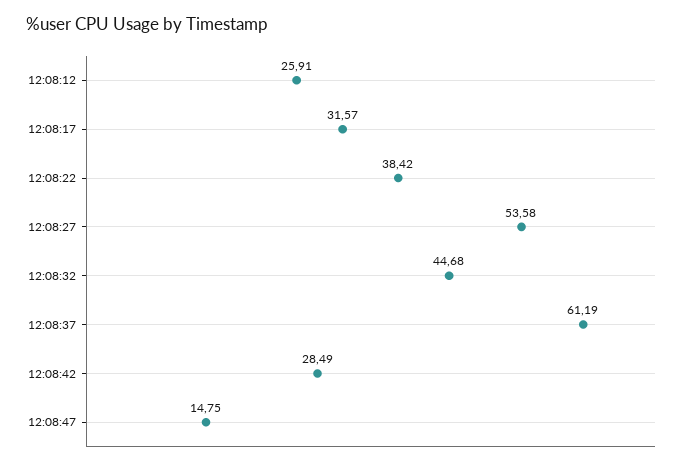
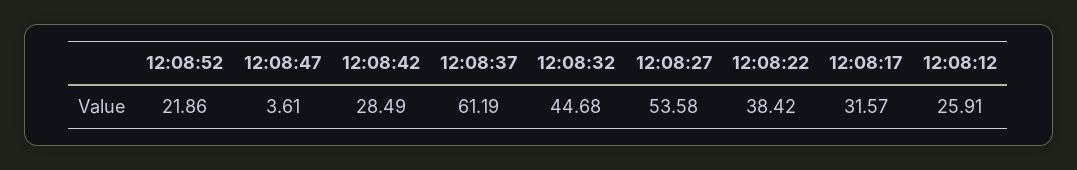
12:08:47: 14.75 -> 3.61
12:08:52: none -> 21.86

